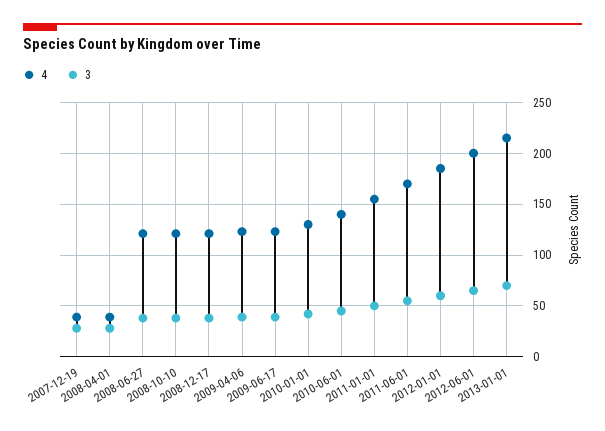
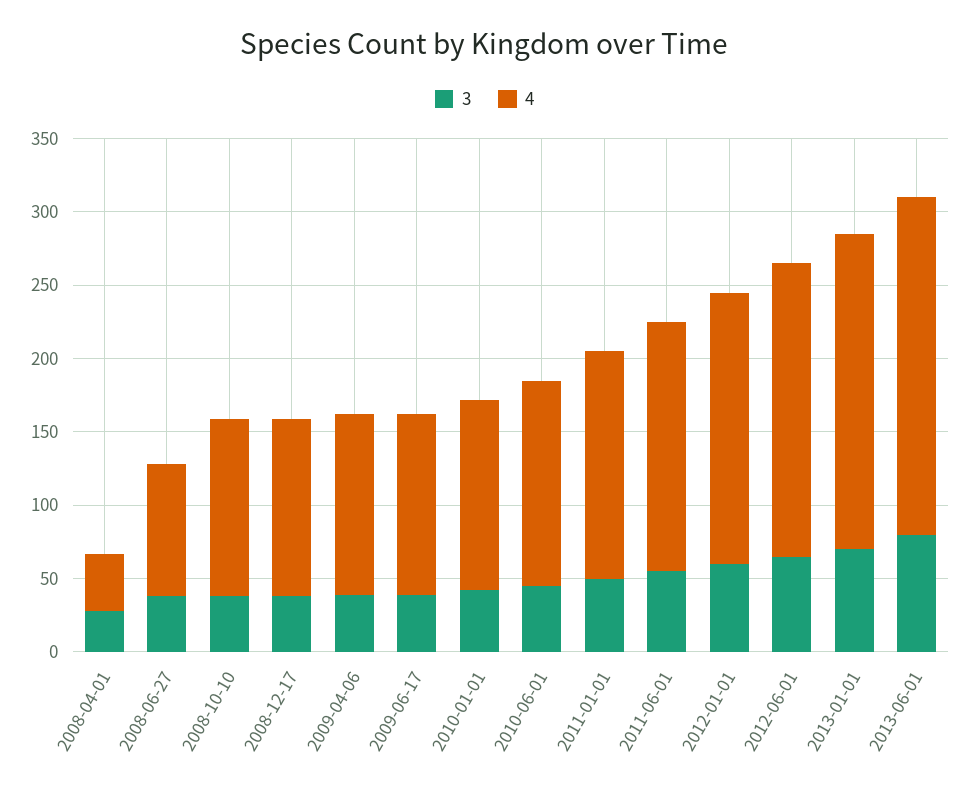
4, 2007-12-19: 40 -> none
3, 2007-12-19: 30 -> none
4, 2008-06-27: 120 -> 90
3, 2013-06-01: none -> 80
4, 2013-06-01: none -> 230

